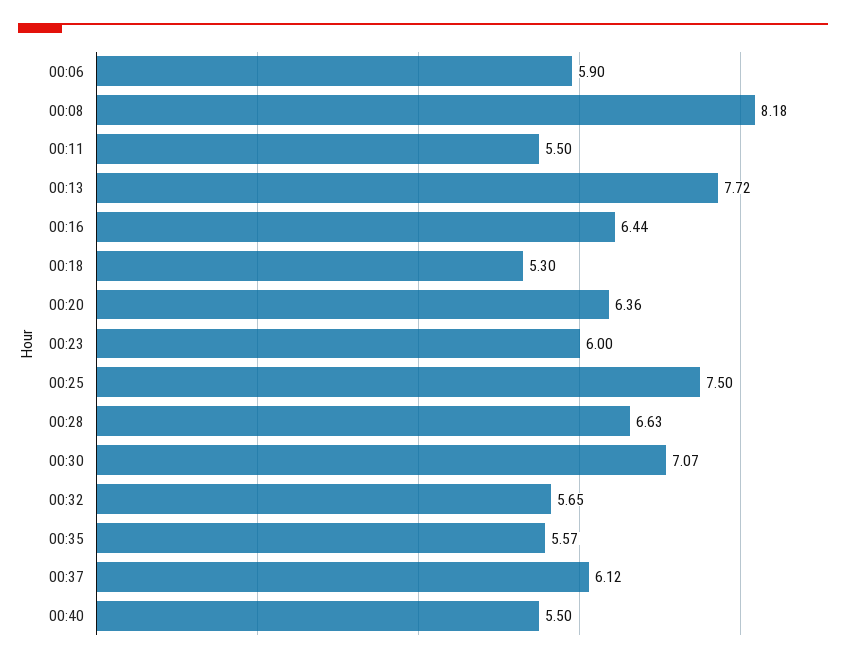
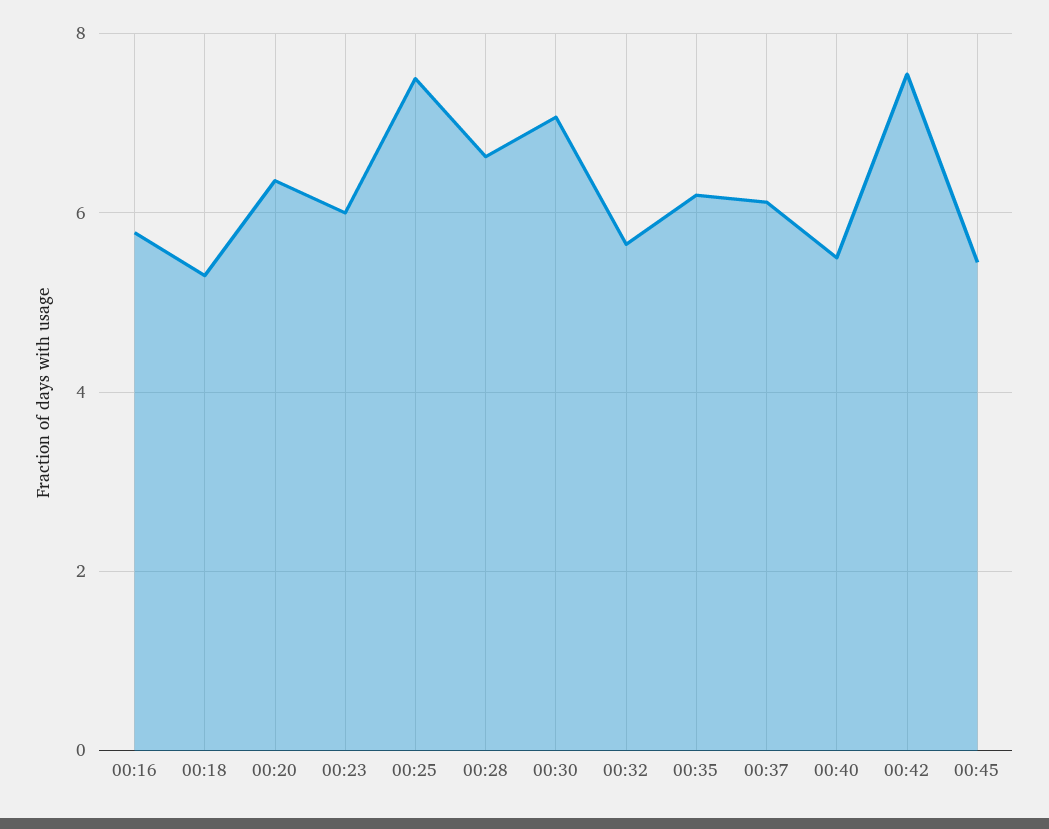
00:06: 5.9 -> none
00:08: 8.18 -> none
00:11: 5.5 -> none
00:13: 7.72 -> none
00:16: 6.44 -> 5.8
00:35: 5.57 -> 6.2
00:42: none -> 7.6
00:45: none -> 5.4

